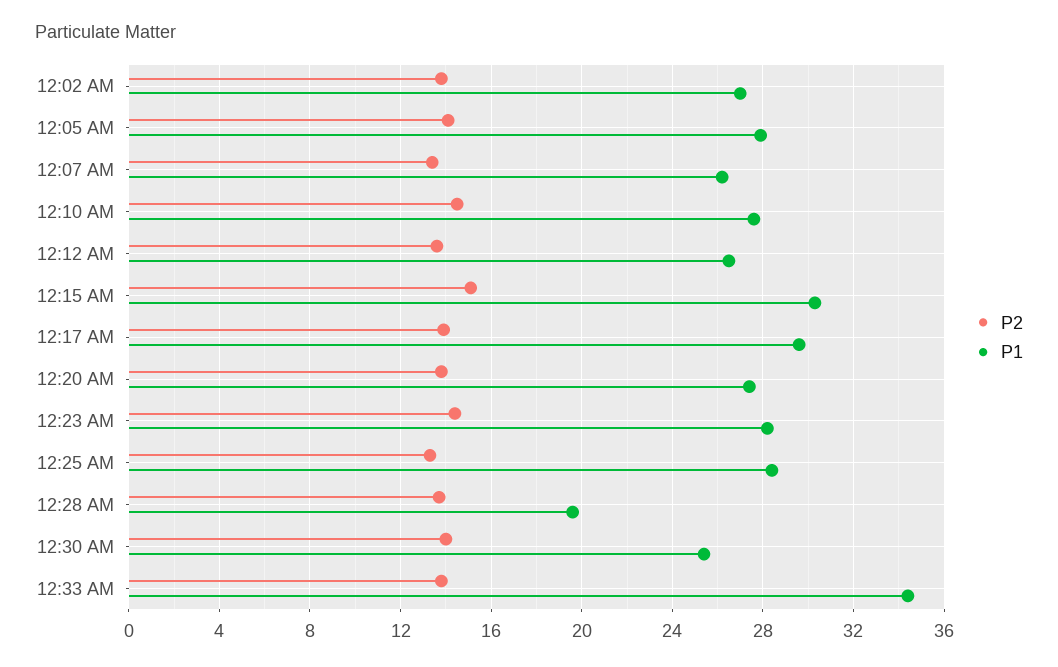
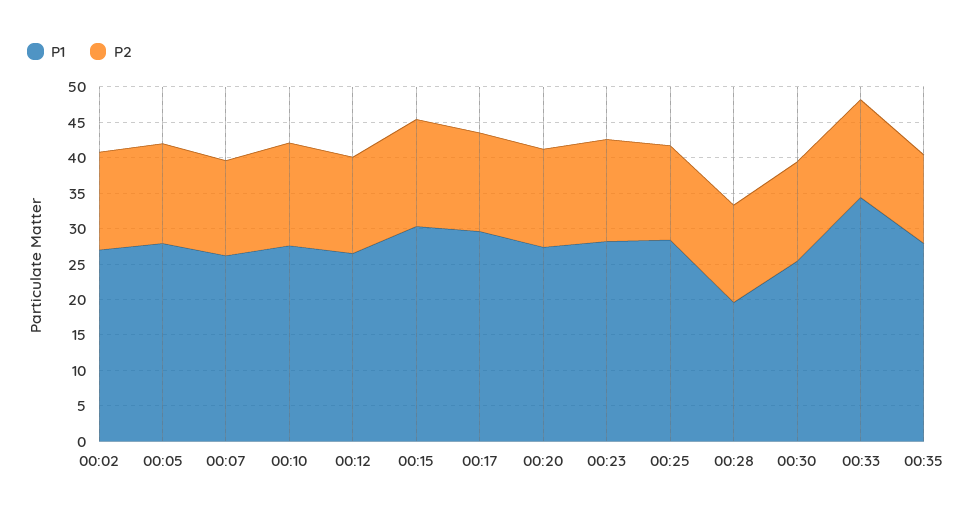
P1, 00:35: none -> 27.5
P2, 00:35: none -> 12.5

